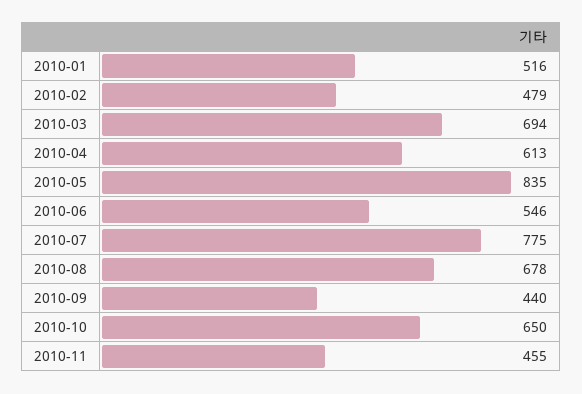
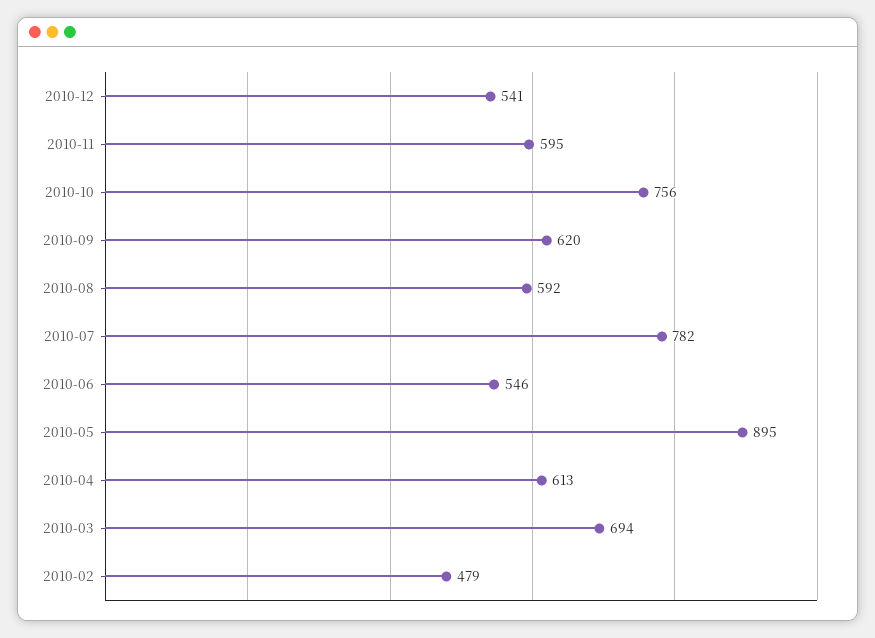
2010-01: 516 -> none
2010-05: 835 -> 895
2010-07: 775 -> 782
2010-08: 678 -> 592
2010-09: 440 -> 620
2010-10: 650 -> 756
2010-11: 455 -> 595
2010-12: none -> 541

